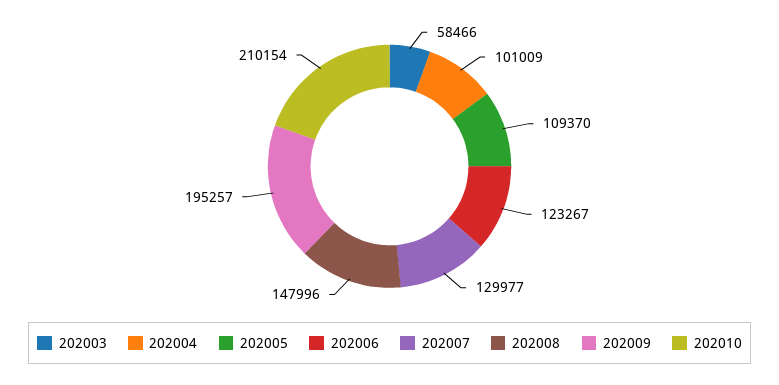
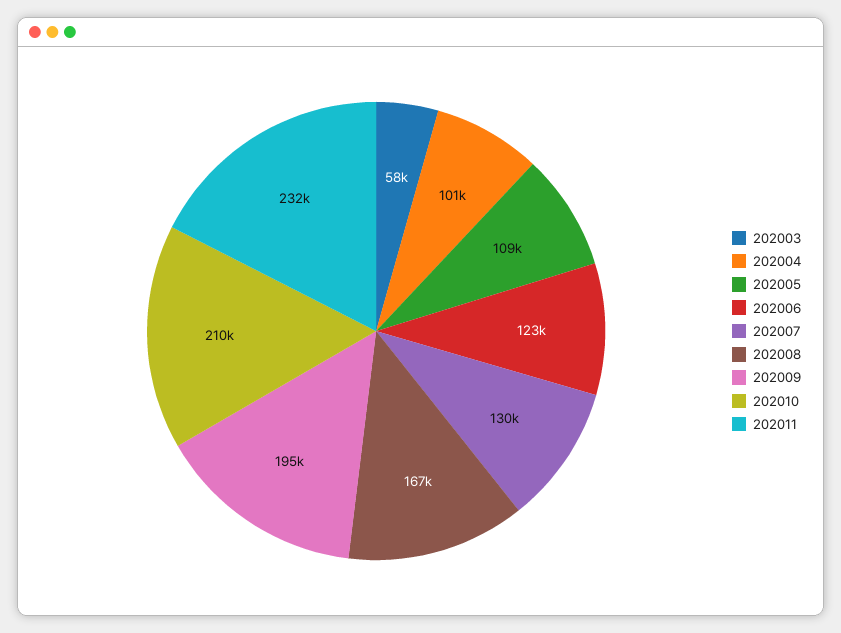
202008: 147996 -> 167000
202011: none -> 232000

